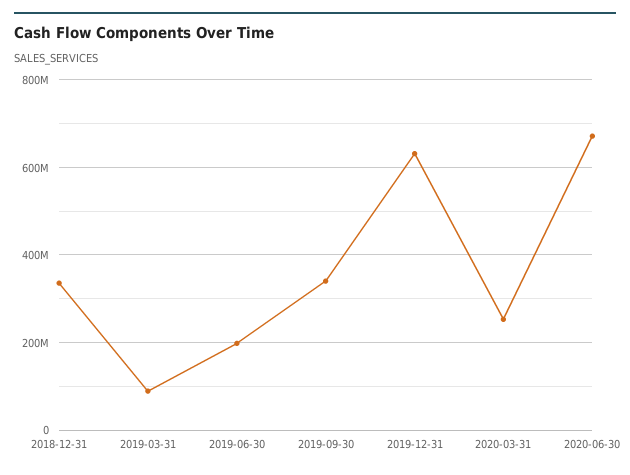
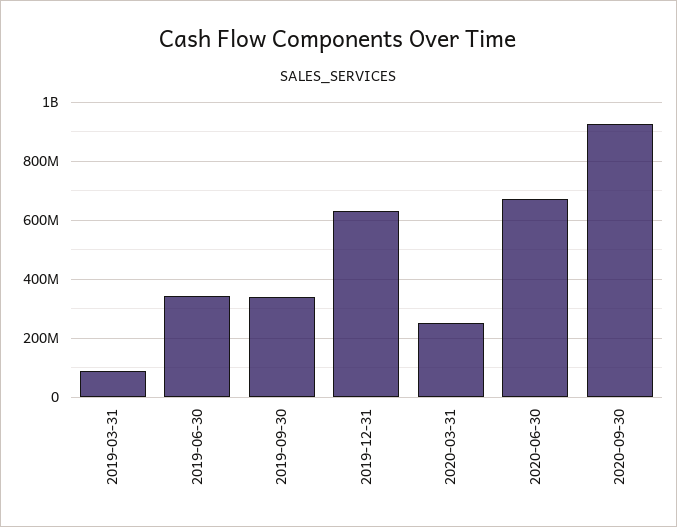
2018-12-31: 340000000 -> none
2019-06-30: 200000000 -> 350000000
2020-09-30: none -> 925000000

